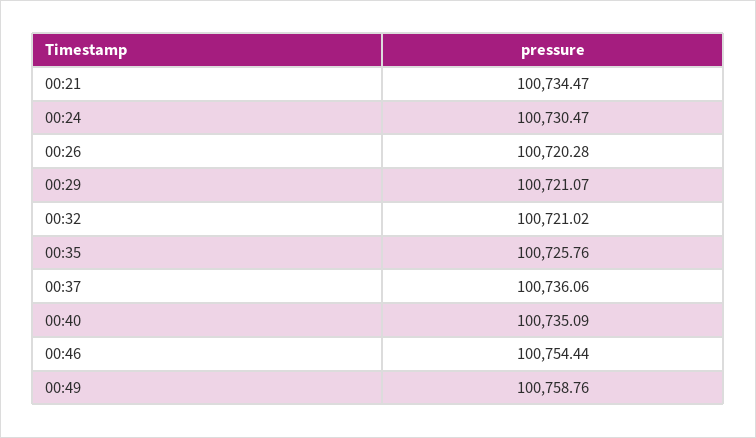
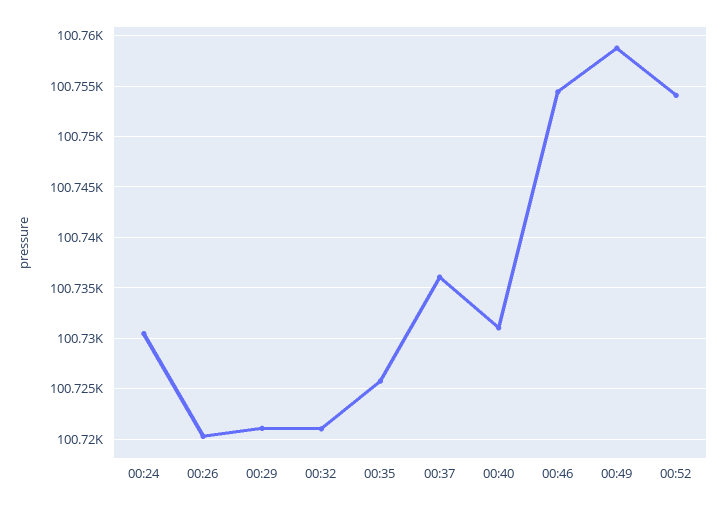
00:21: 100734.47 -> none
00:40: 100735.09 -> 100731
00:52: none -> 100754

